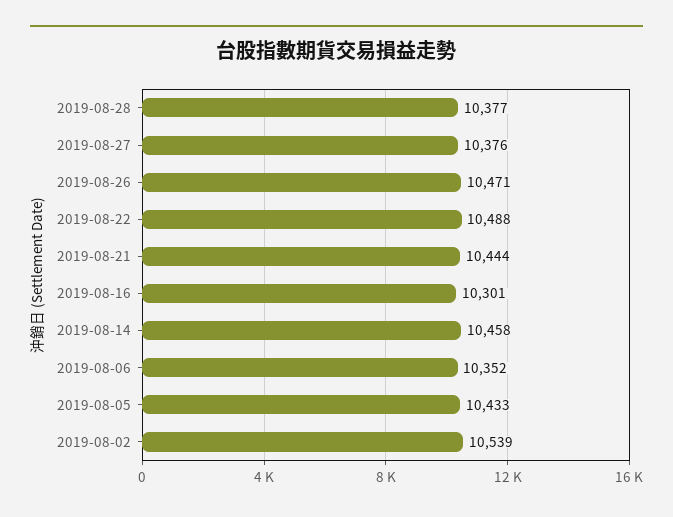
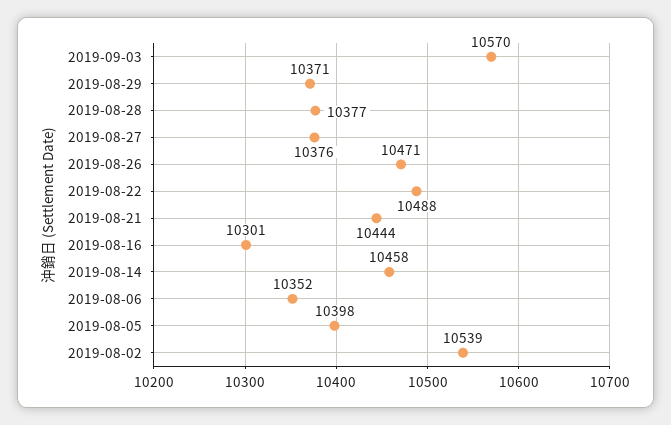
2019-08-05: 10433 -> 10398
2019-09-03: none -> 10570
2019-08-29: none -> 10371

